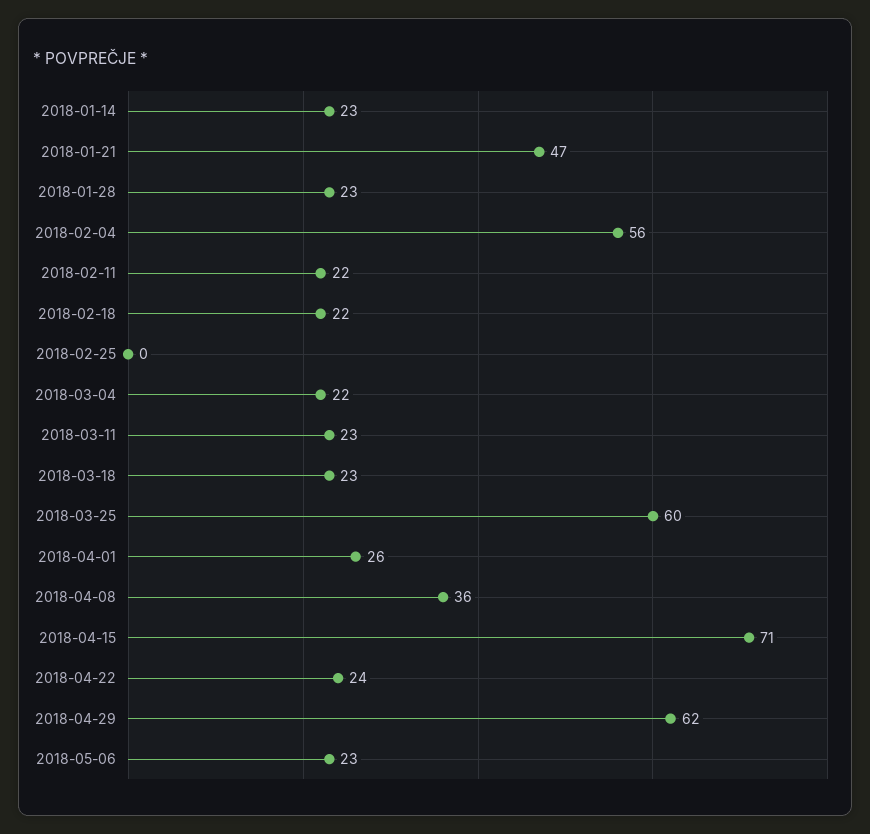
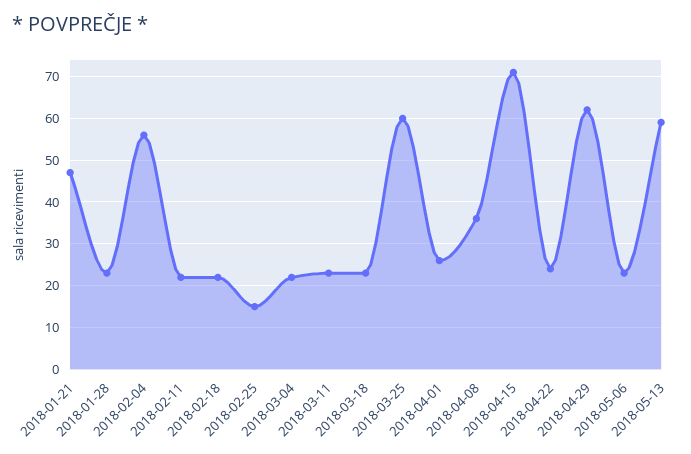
2018-01-14: 23 -> none
2018-02-25: 0 -> 15
2018-05-13: none -> 60

